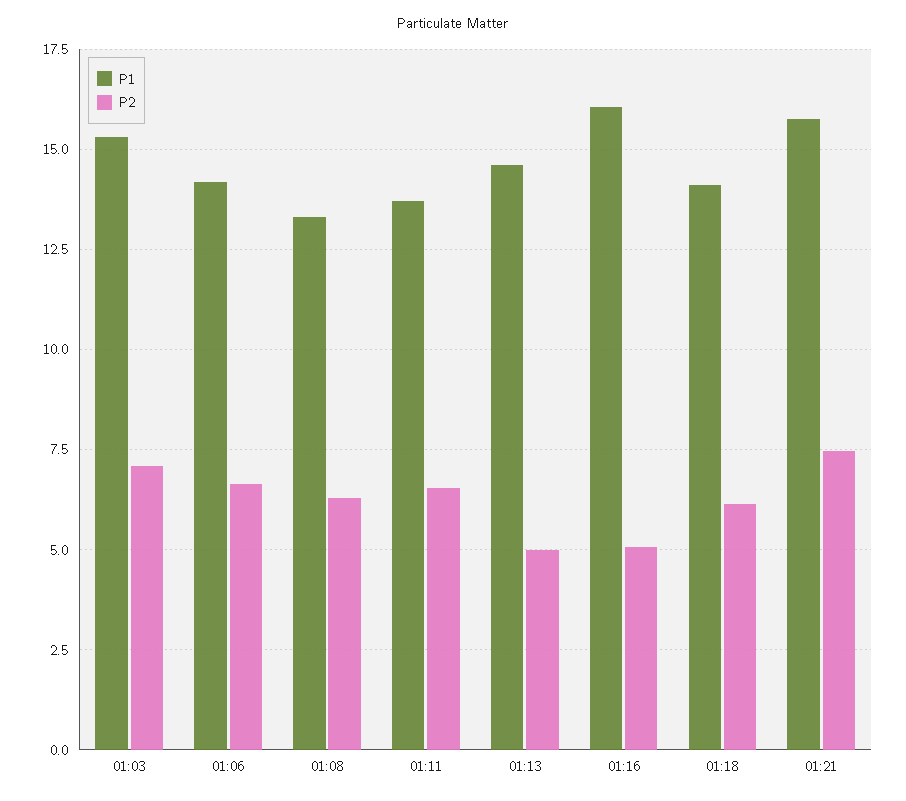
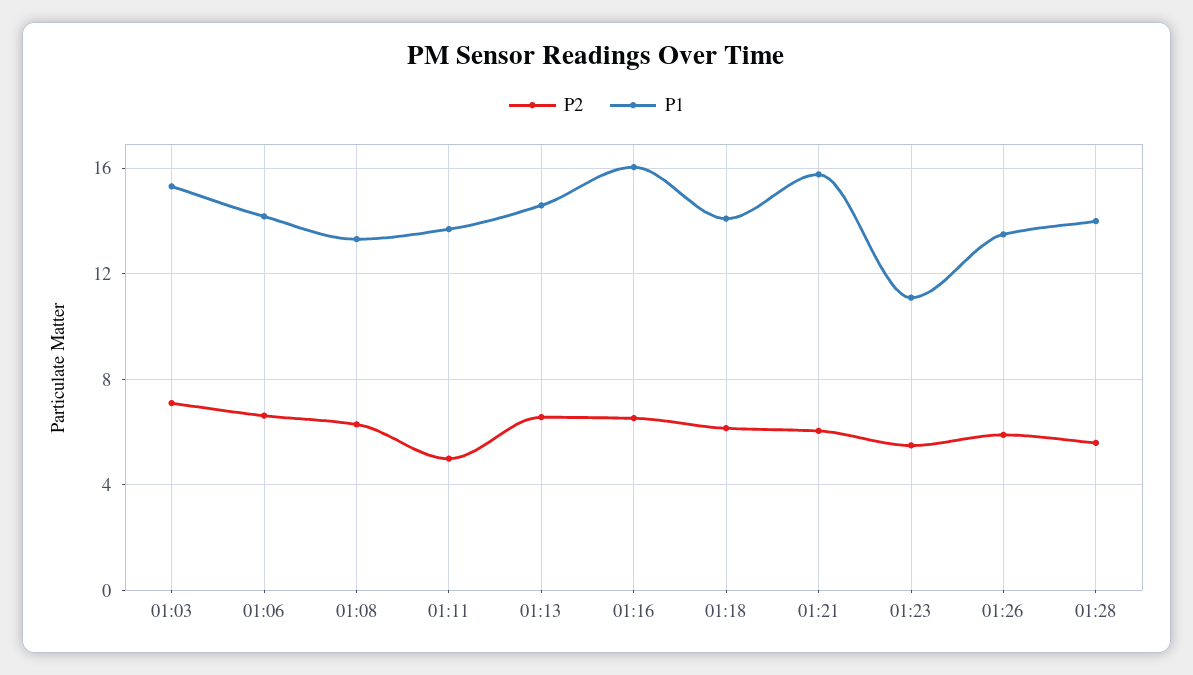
P2, 01:11: 6.5 -> 5
P2, 01:13: 5 -> 6.5
P2, 01:16: 5 -> 6.5
P2, 01:21: 7.5 -> 6
P2, 01:23: none -> 5.5
P1, 01:23: none -> 11
P2, 01:26: none -> 6
P1, 01:26: none -> 13.5
P2, 01:28: none -> 5.5
P1, 01:28: none -> 14

